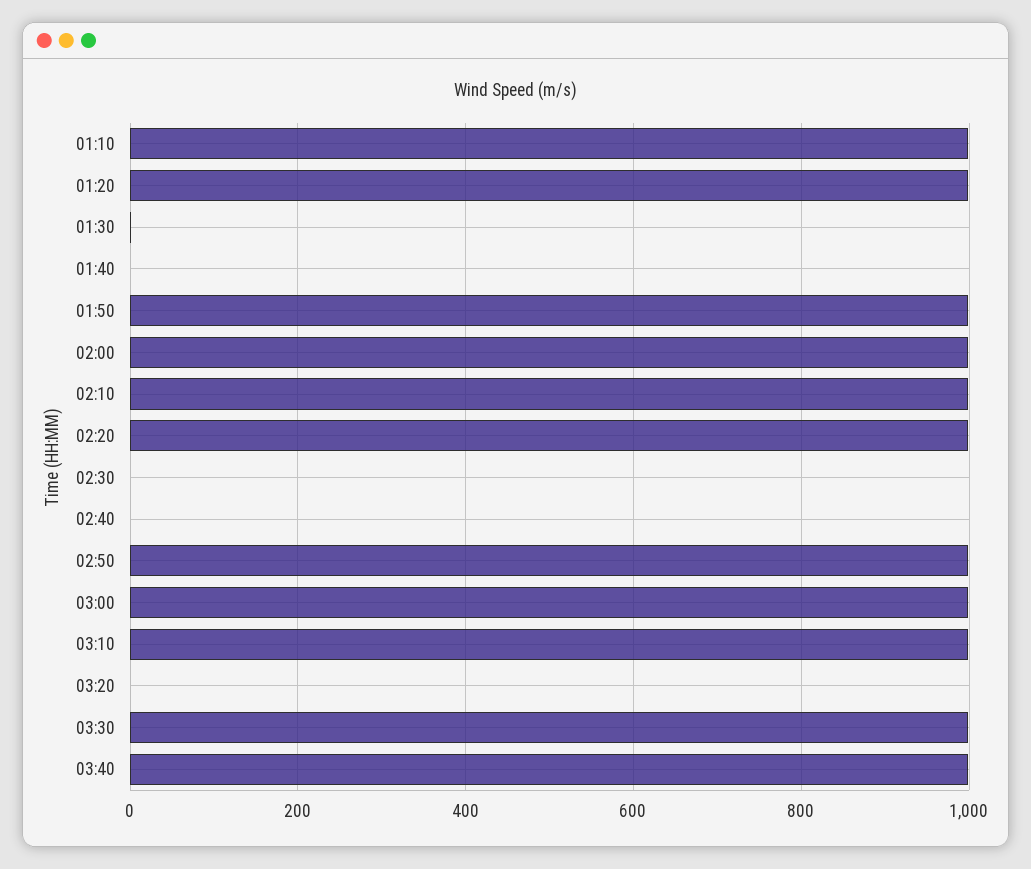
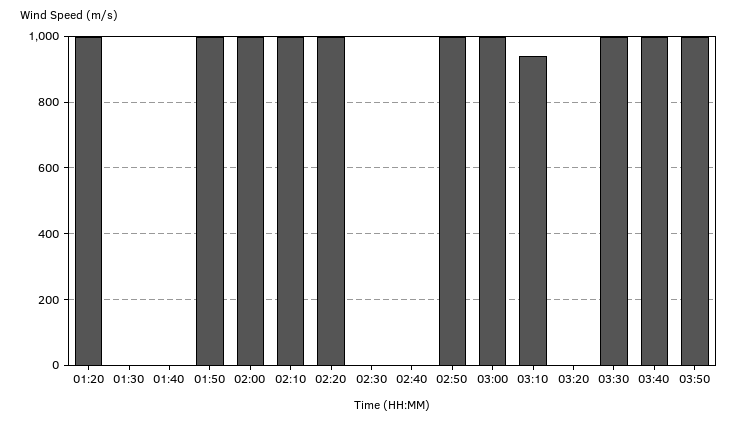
01:10: 1000 -> none
03:10: 1000 -> 940
03:50: none -> 1000

